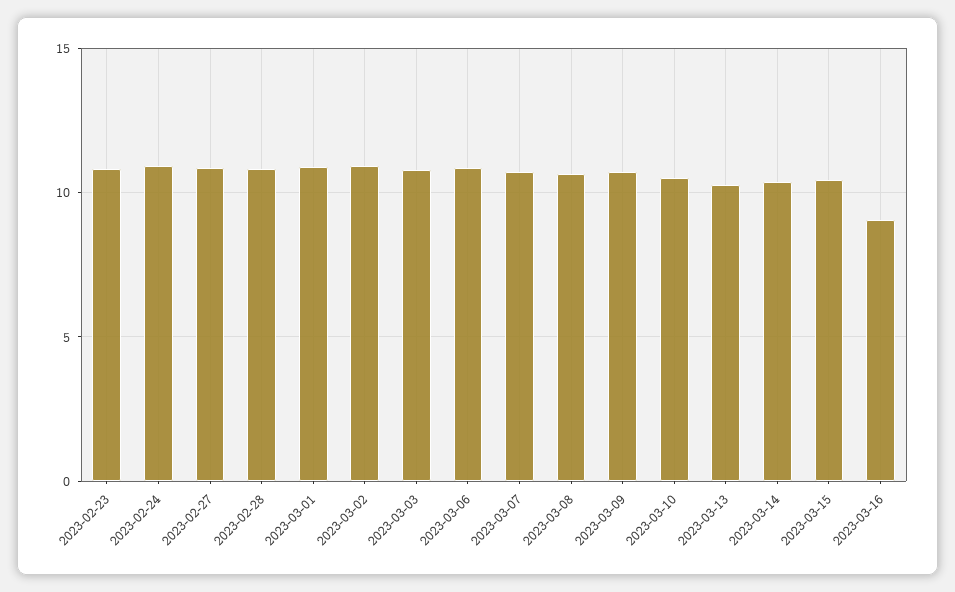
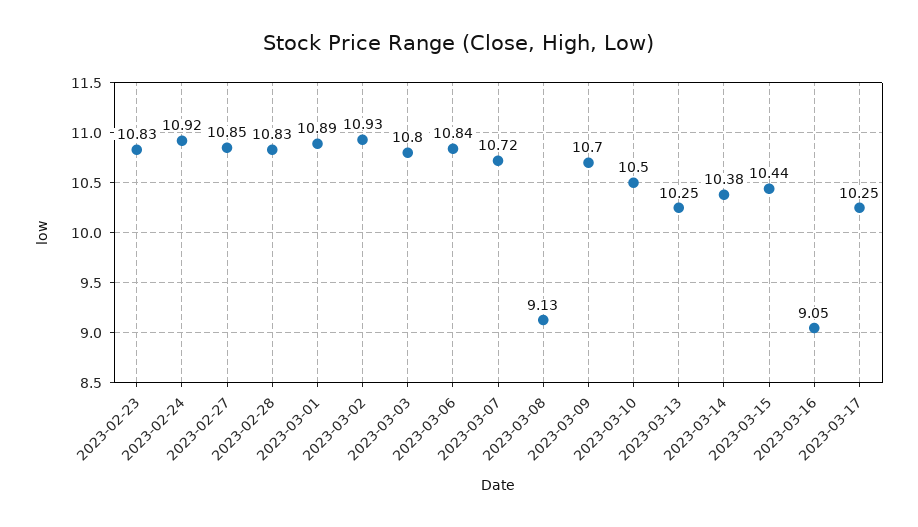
2023-03-08: 10.5 -> 9.13
2023-03-17: none -> 10.25

